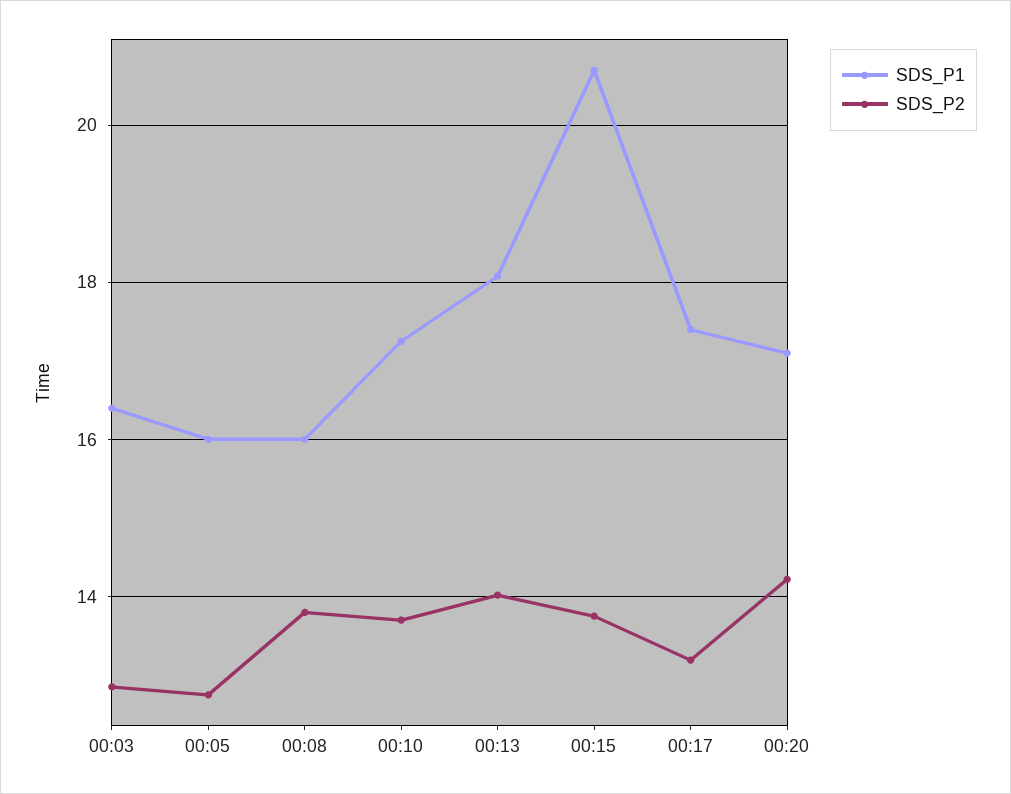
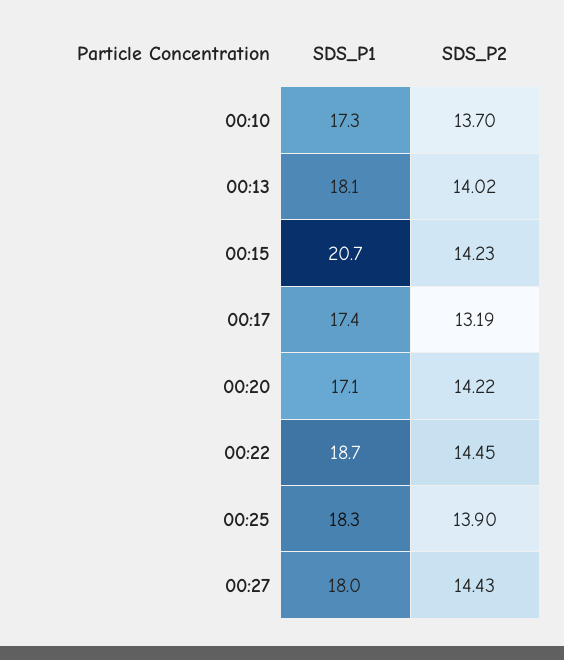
SDS_P1, 00:03: 16.4 -> none
SDS_P2, 00:03: 12.8 -> none
SDS_P1, 00:05: 16 -> none
SDS_P2, 00:05: 12.8 -> none
SDS_P1, 00:08: 16 -> none
SDS_P2, 00:08: 13.8 -> none
SDS_P2, 00:15: 13.8 -> 14.23
SDS_P1, 00:22: none -> 18.7
SDS_P2, 00:22: none -> 14.45
SDS_P1, 00:25: none -> 18.3
SDS_P2, 00:25: none -> 13.9
SDS_P1, 00:27: none -> 18
SDS_P2, 00:27: none -> 14.43

